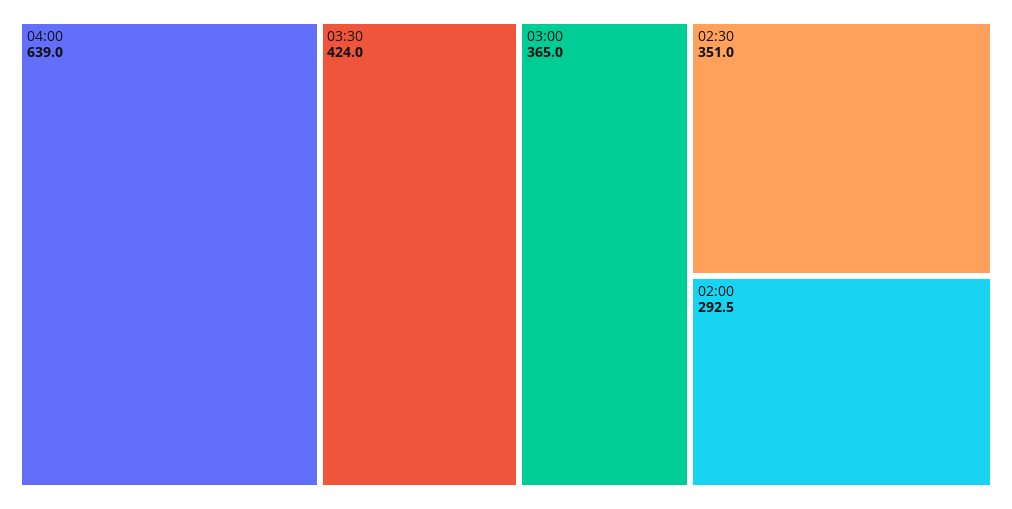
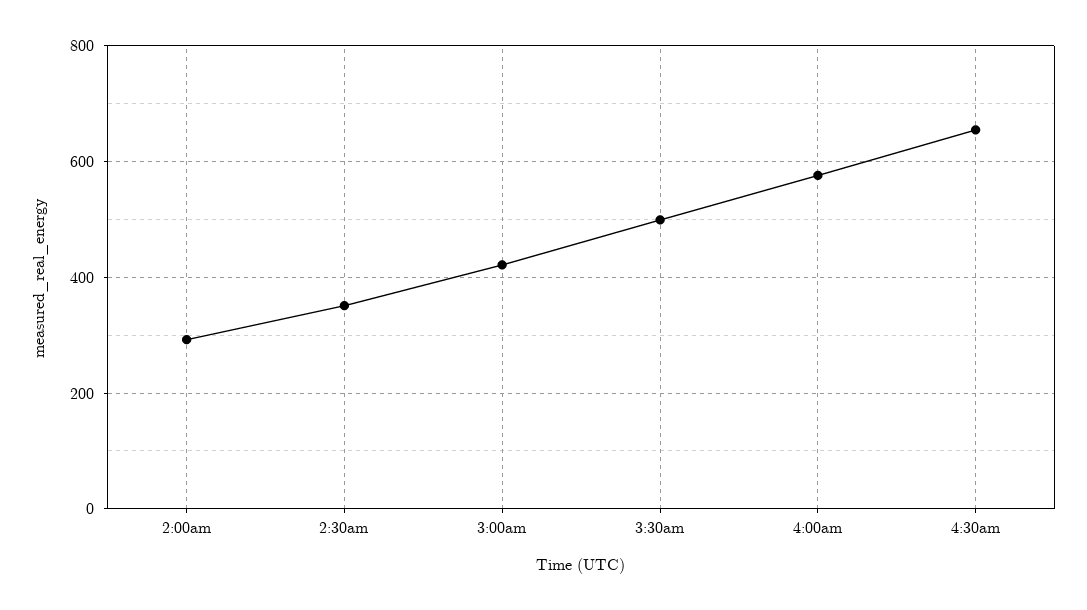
04:00: 639 -> 580
03:30: 424 -> 500
03:00: 365 -> 420
4:30am: none -> 660

